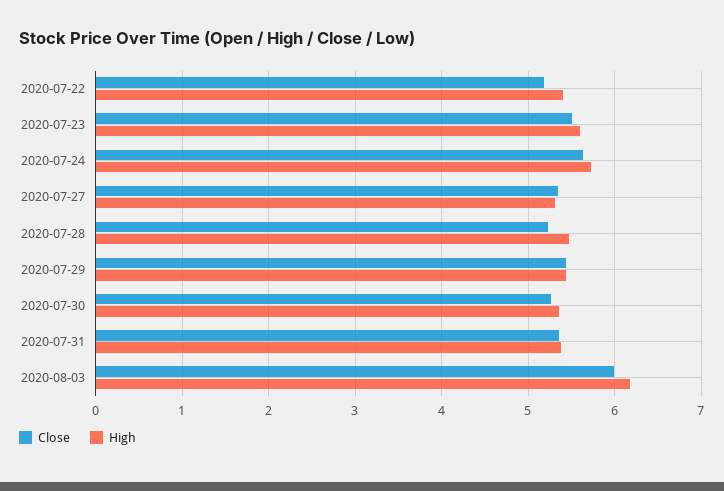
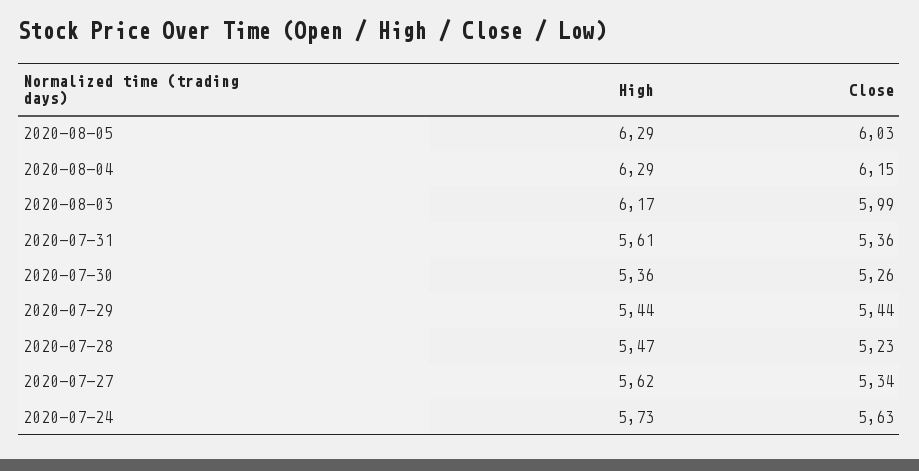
Close, 2020-07-22: 5.2 -> none
High, 2020-07-22: 5.4 -> none
Close, 2020-07-23: 5.5 -> none
High, 2020-07-23: 5.6 -> none
High, 2020-07-27: 5.3 -> 5.62
High, 2020-07-31: 5.4 -> 5.61
High, 2020-08-05: none -> 6.29
Close, 2020-08-05: none -> 6.03
High, 2020-08-04: none -> 6.29
Close, 2020-08-04: none -> 6.15

